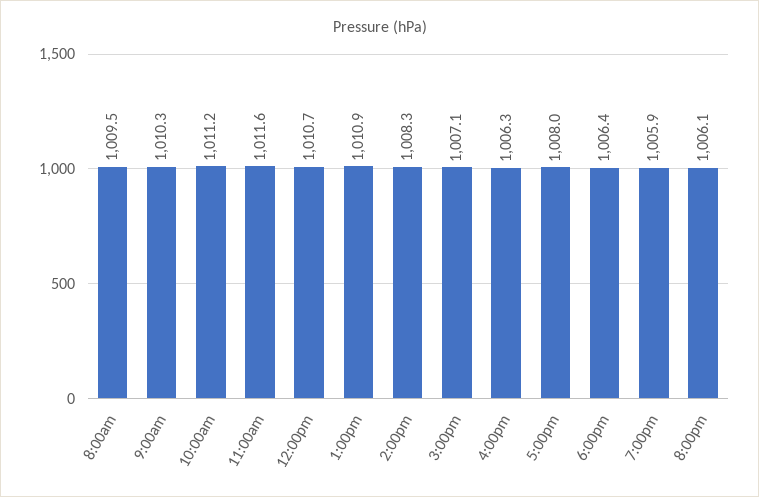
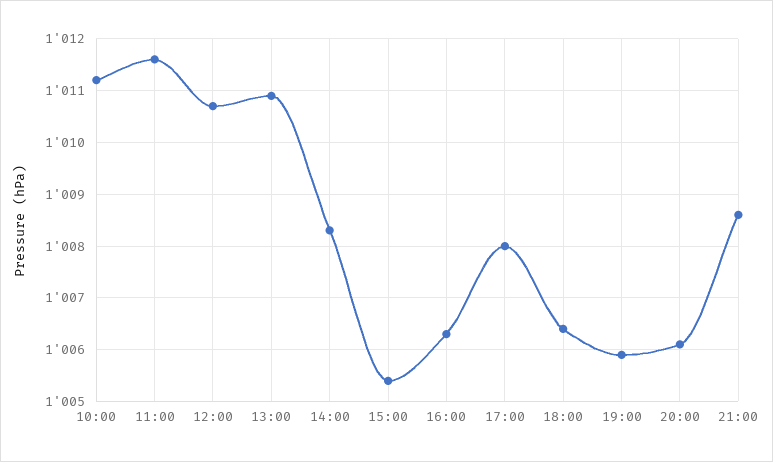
8:00am: 1009.5 -> none
9:00am: 1010.3 -> none
3:00pm: 1007.1 -> 1005.5
21:00: none -> 1008.5

